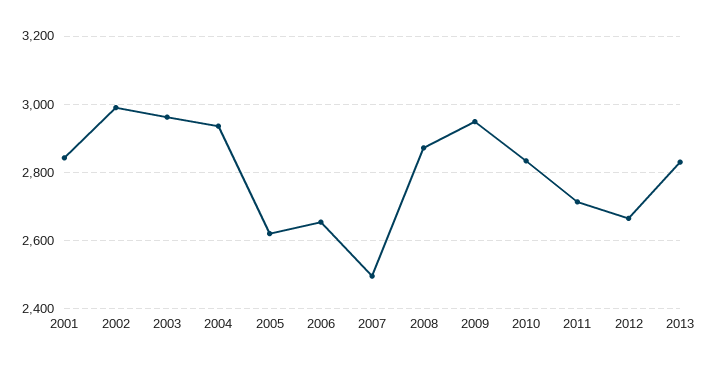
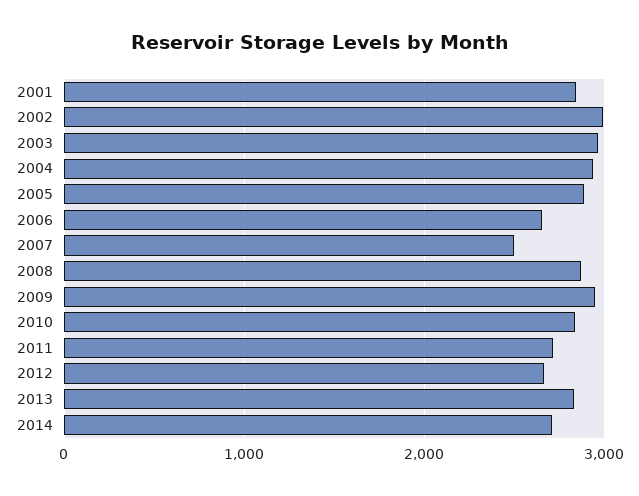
2005: 2620 -> 2900
2014: none -> 2700

